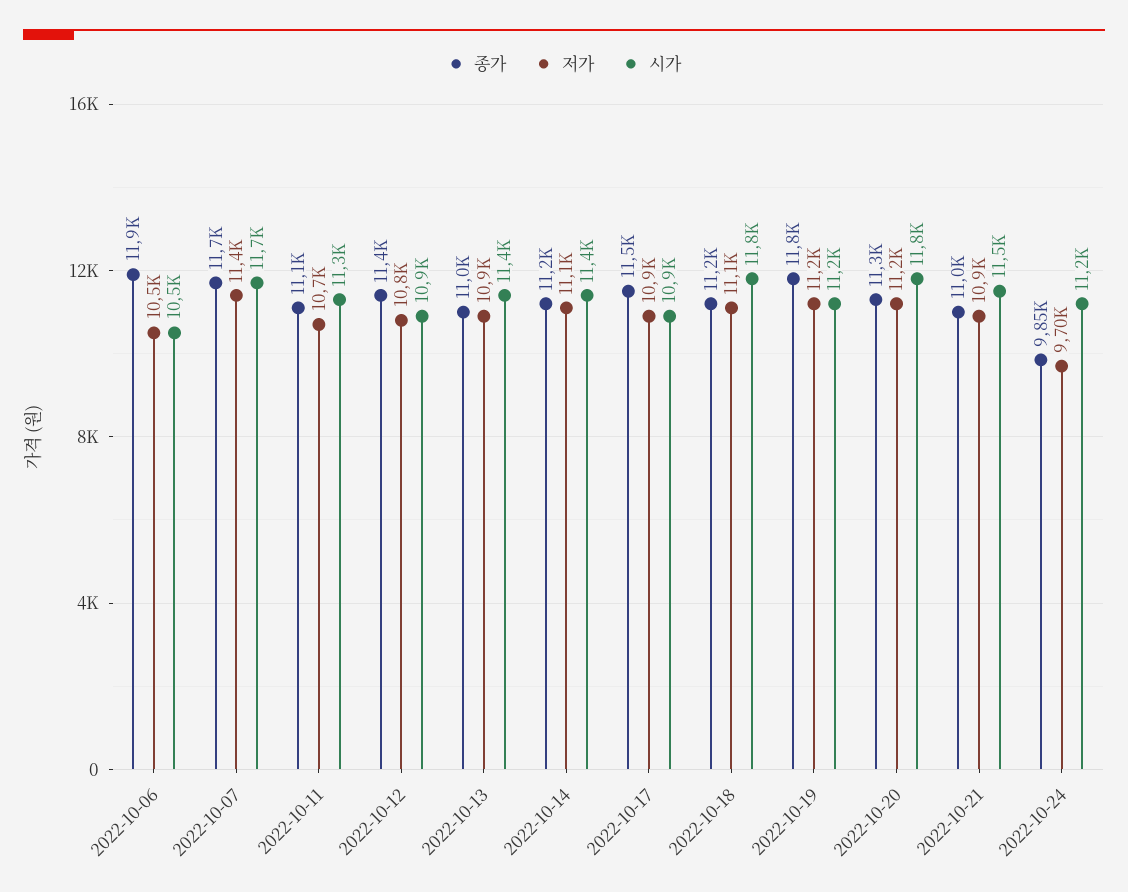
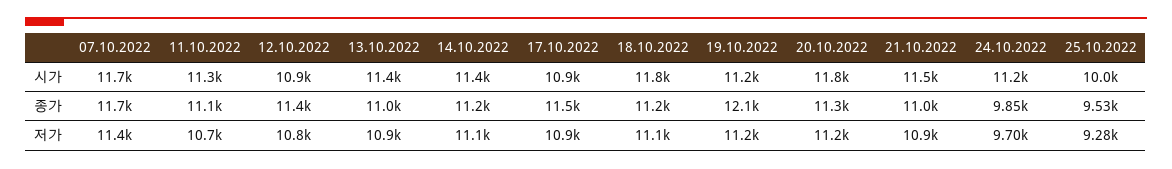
종가, 2022-10-06: 11900 -> none
저가, 2022-10-06: 10500 -> none
시가, 2022-10-06: 10500 -> none
종가, 2022-10-19: 11800 -> 12100
시가, 25.10.2022: none -> 10000
종가, 25.10.2022: none -> 9530
저가, 25.10.2022: none -> 9280

